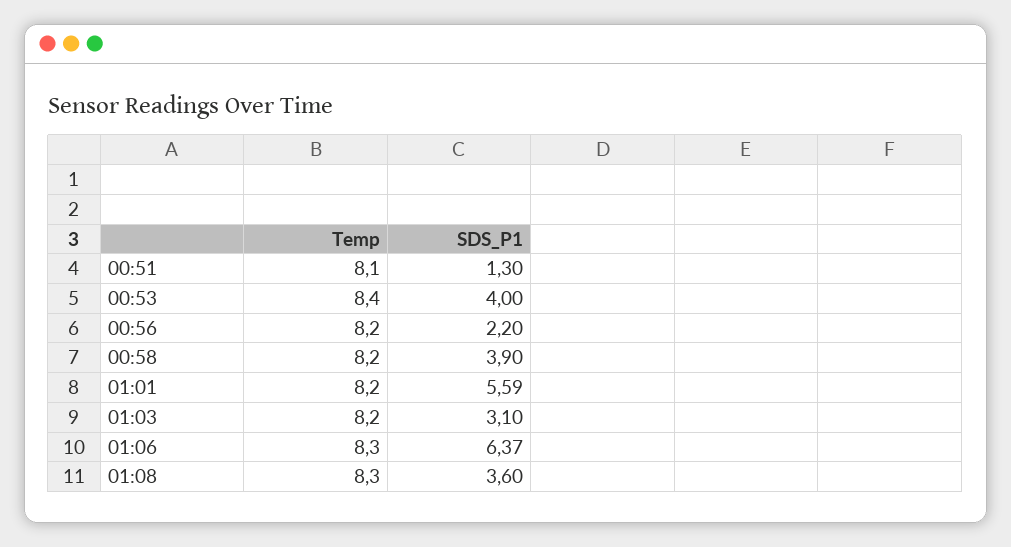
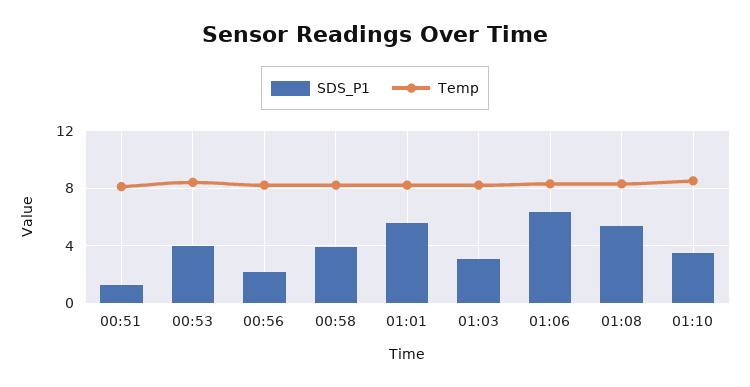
SDS_P1, 01:08: 3.6 -> 5.5
SDS_P1, 01:10: none -> 3.5
Temp, 01:10: none -> 8.5

